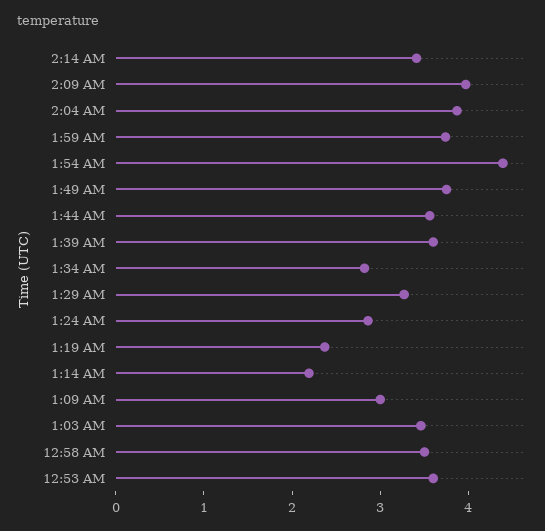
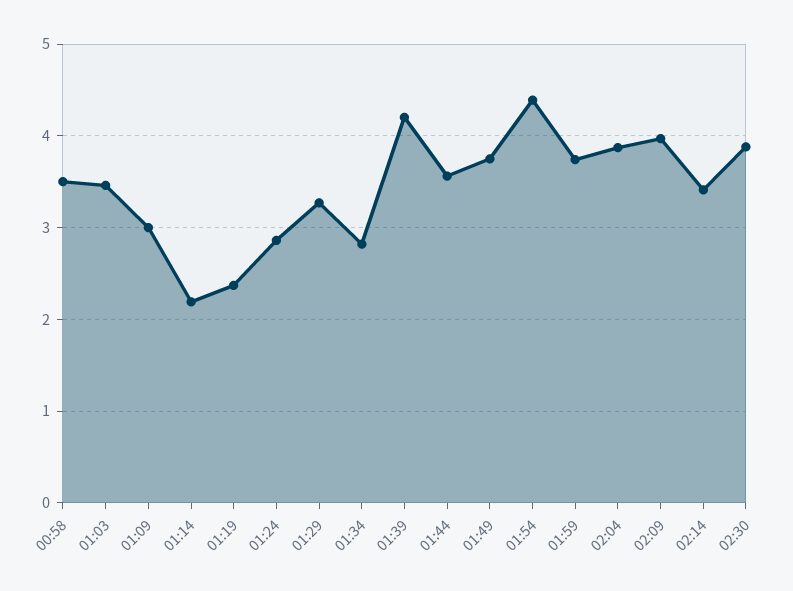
1:39 AM: 3.6 -> 4.2
12:53 AM: 3.6 -> none
02:30: none -> 3.9

